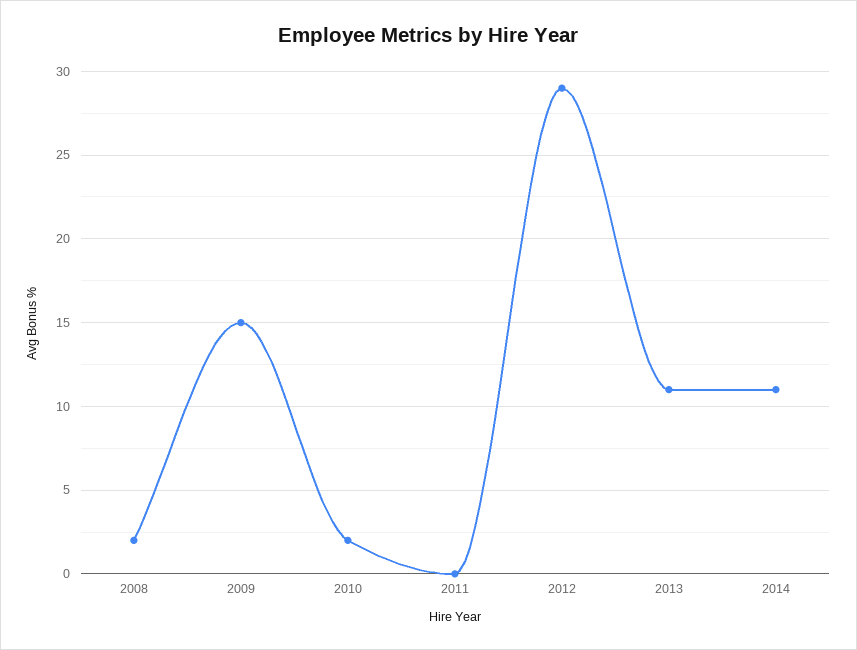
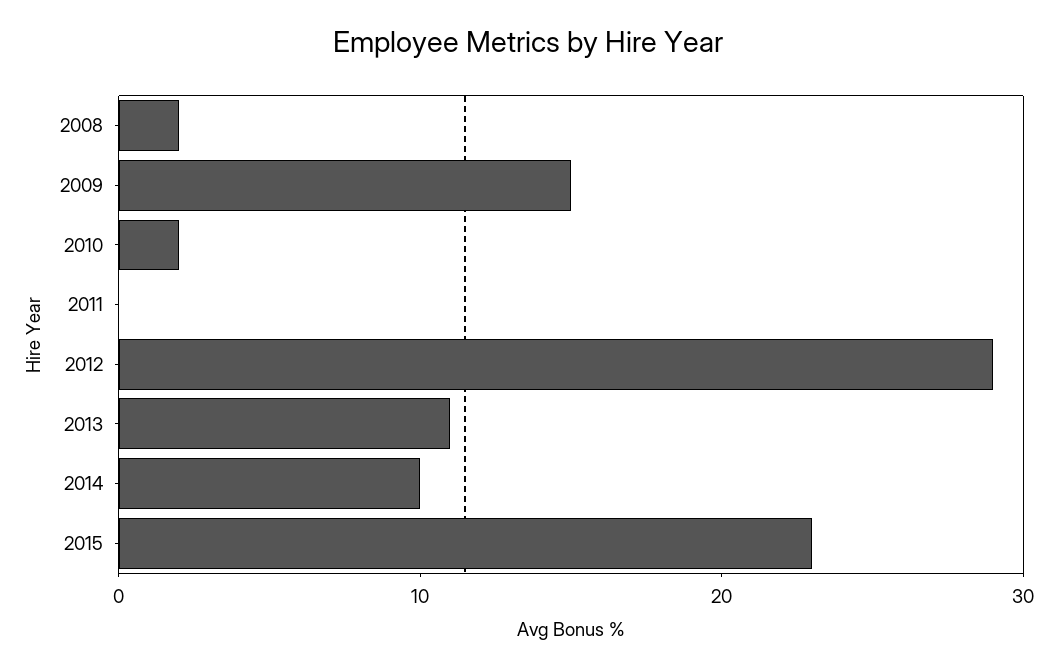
2014: 11 -> 10
2015: none -> 23

